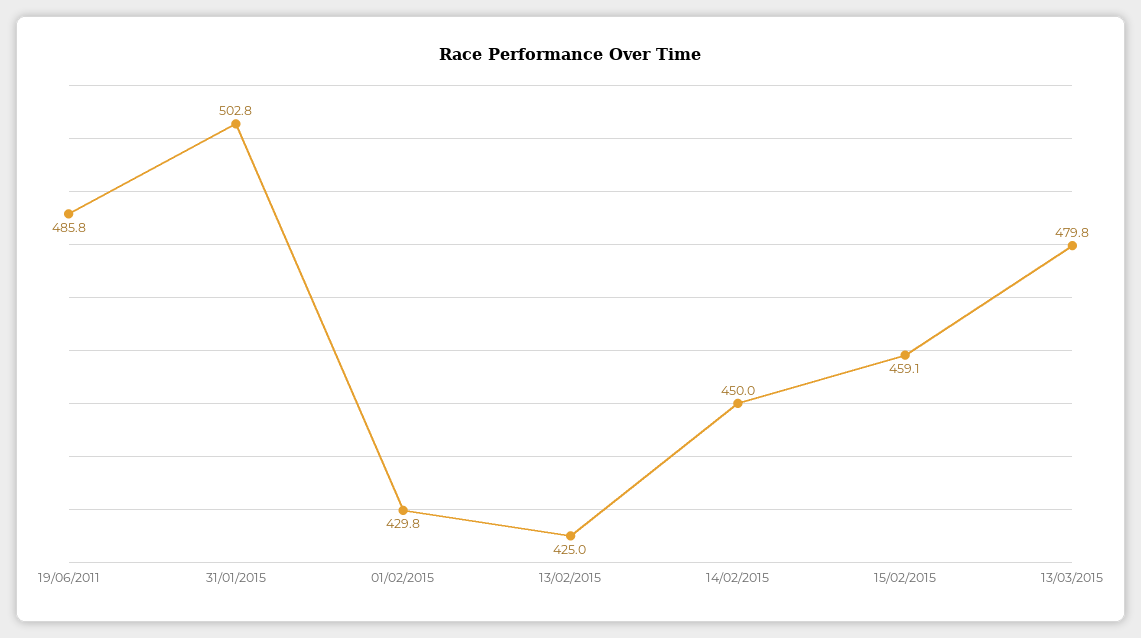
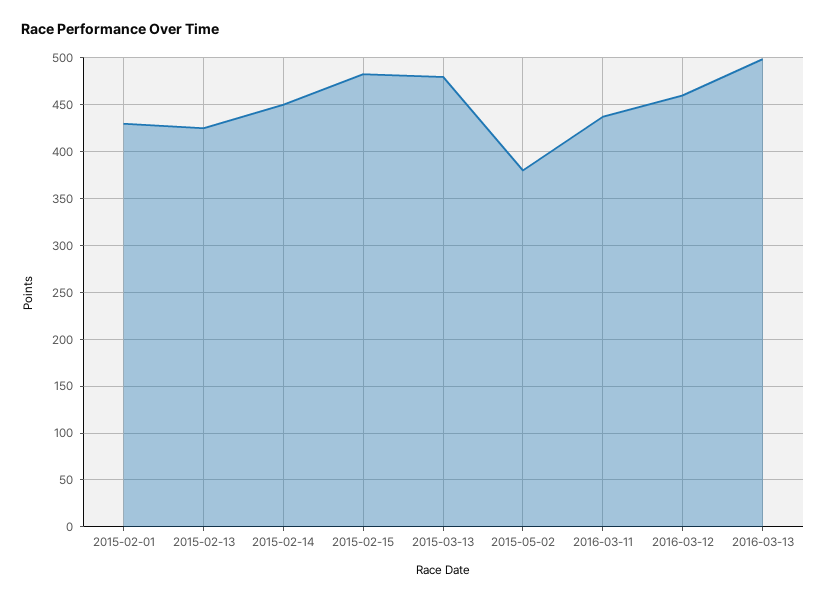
19/06/2011: 485.8 -> none
31/01/2015: 502.8 -> none
15/02/2015: 459.1 -> 480
2015-05-02: none -> 380
2016-03-11: none -> 440
2016-03-12: none -> 460
2016-03-13: none -> 500

